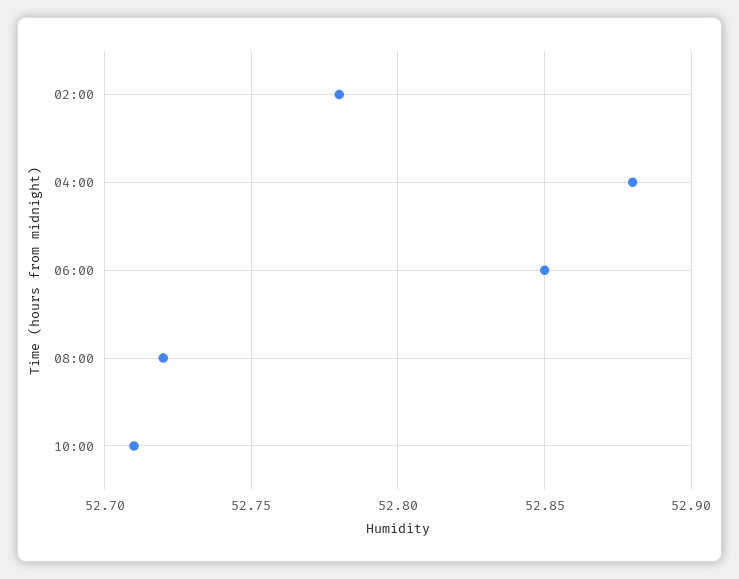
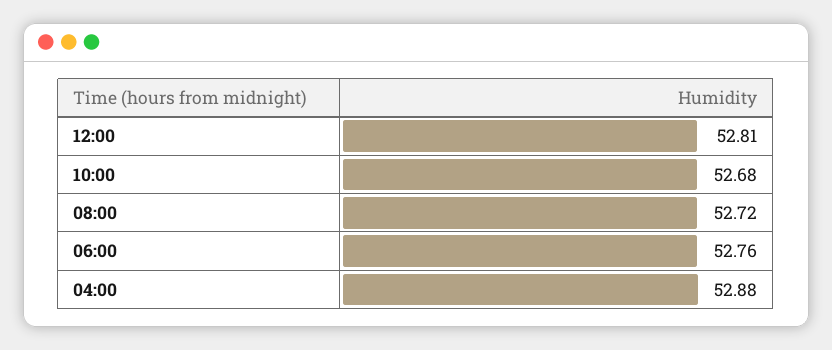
02:00: 52.78 -> none
06:00: 52.85 -> 52.76
10:00: 52.71 -> 52.68
12:00: none -> 52.81

